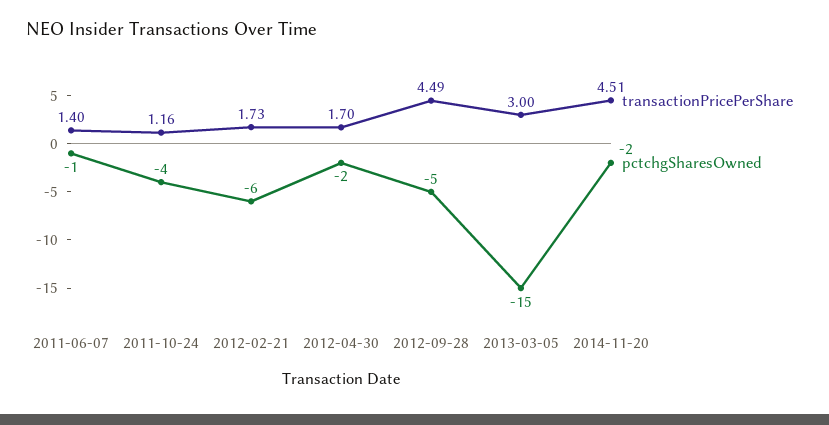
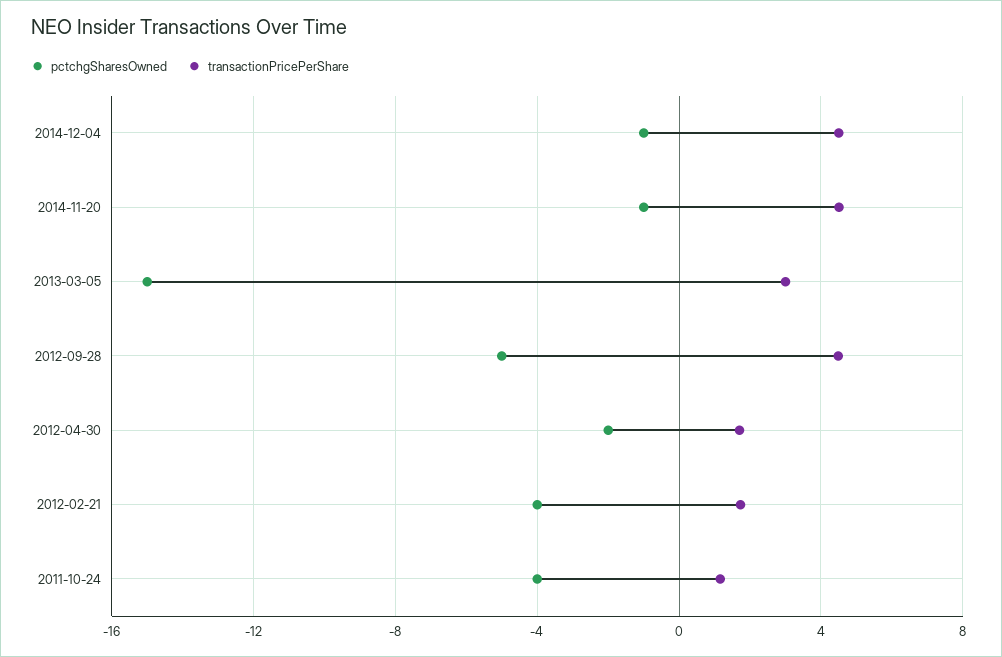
transactionPricePerShare, 2011-06-07: 1.4 -> none
pctchgSharesOwned, 2011-06-07: -1 -> none
pctchgSharesOwned, 2012-02-21: -6 -> -4
pctchgSharesOwned, 2014-11-20: -2 -> -1
pctchgSharesOwned, 2014-12-04: none -> -1
transactionPricePerShare, 2014-12-04: none -> 4.5

